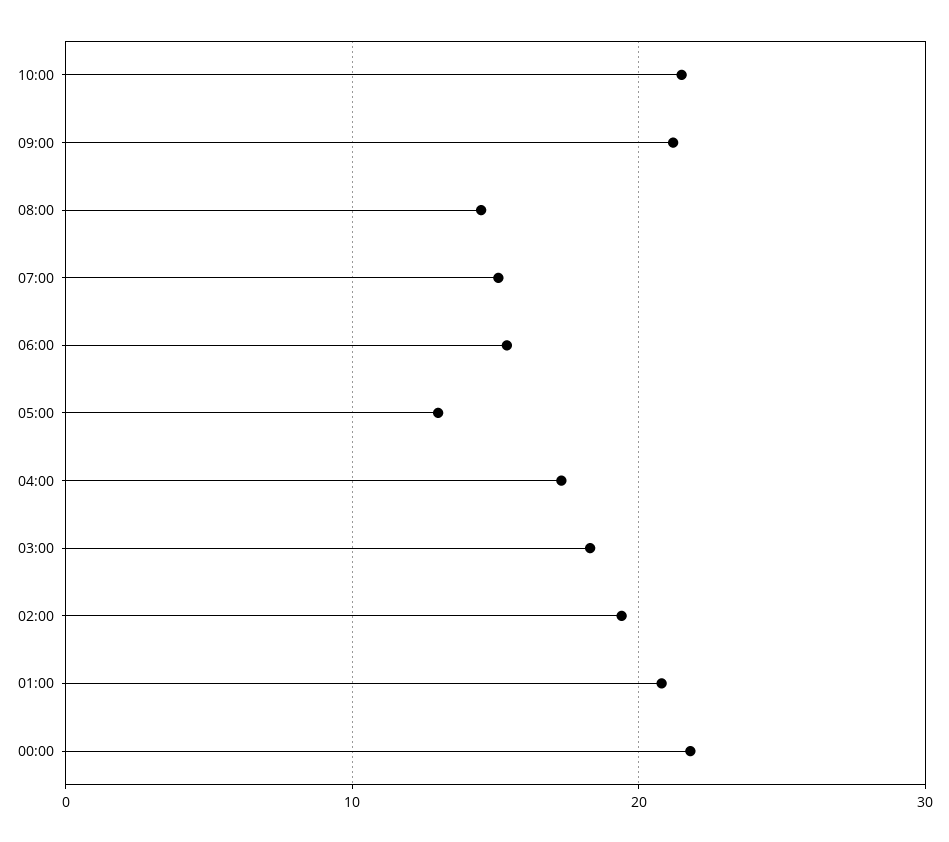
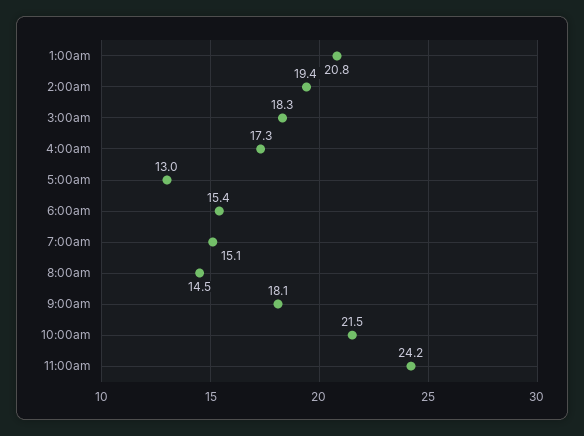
09:00: 21 -> 18.1
00:00: 22 -> none
11:00am: none -> 24.2

